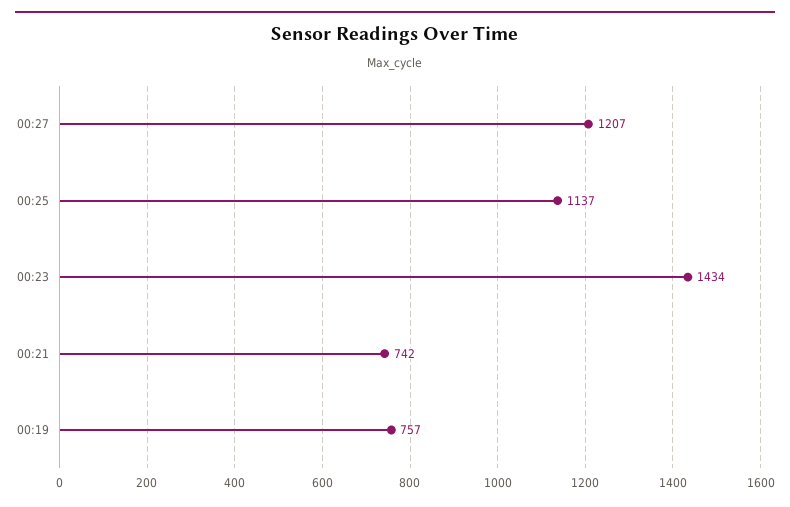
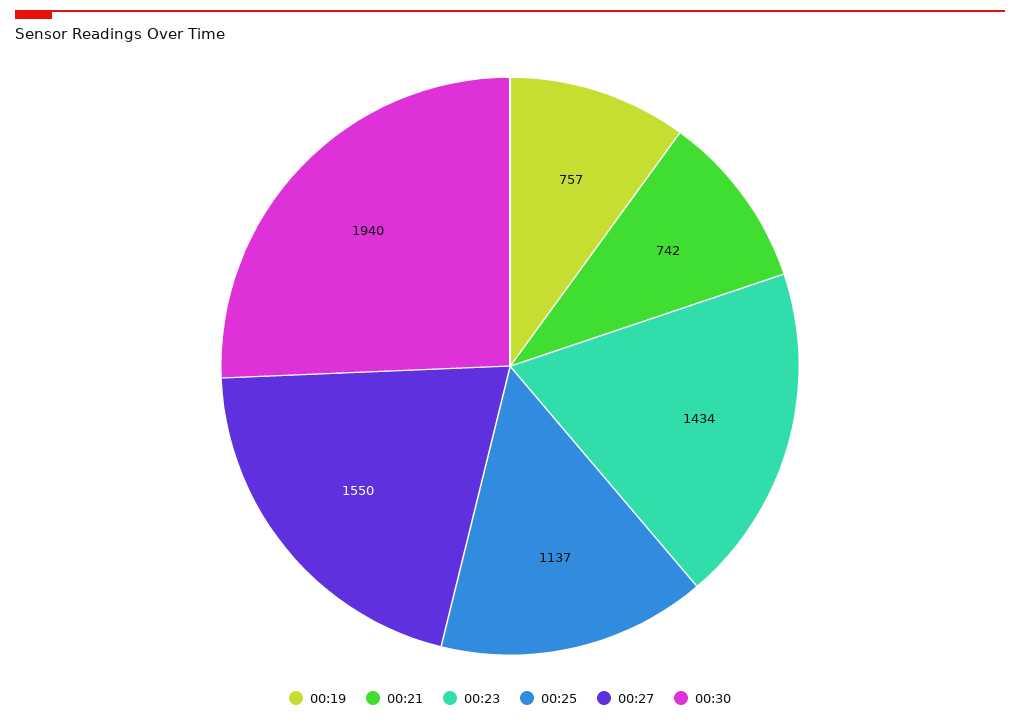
00:27: 1207 -> 1550
00:30: none -> 1940

